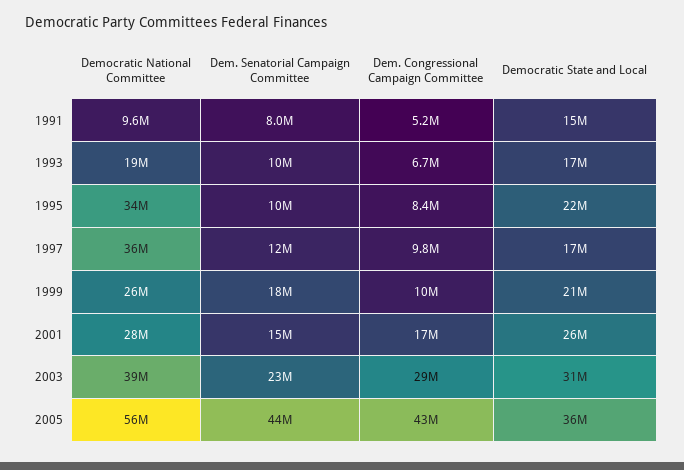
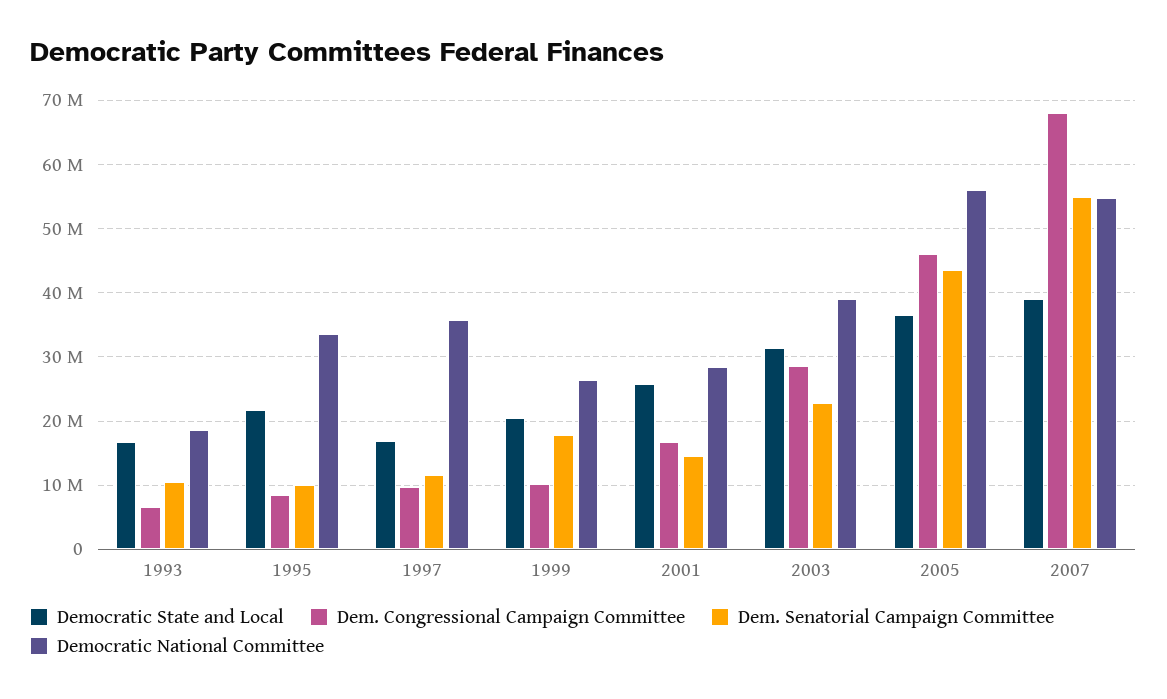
Democratic National Committee, 1991: 9600000 -> none
Dem. Senatorial Campaign Committee, 1991: 8000000 -> none
Dem. Congressional Campaign Committee, 1991: 5200000 -> none
Democratic State and Local, 1991: 15000000 -> none
Dem. Congressional Campaign Committee, 2005: 43000000 -> 46000000
Democratic State and Local, 2007: none -> 39000000
Dem. Congressional Campaign Committee, 2007: none -> 68000000
Dem. Senatorial Campaign Committee, 2007: none -> 55000000
Democratic National Committee, 2007: none -> 55000000

